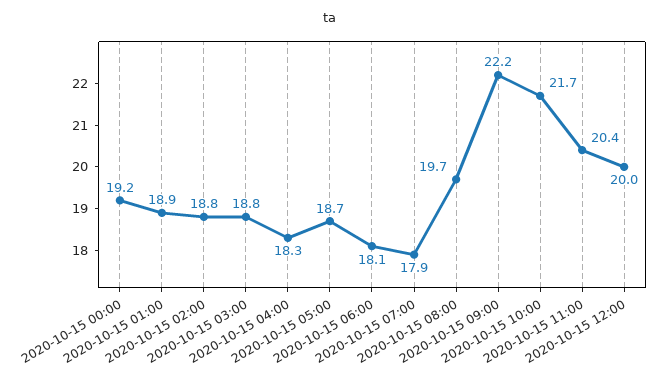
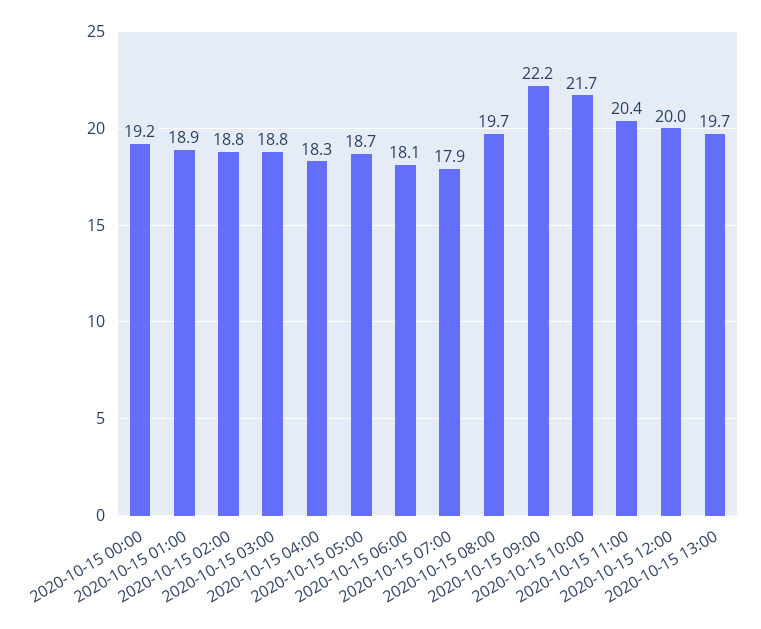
2020-10-15 13:00: none -> 19.7

